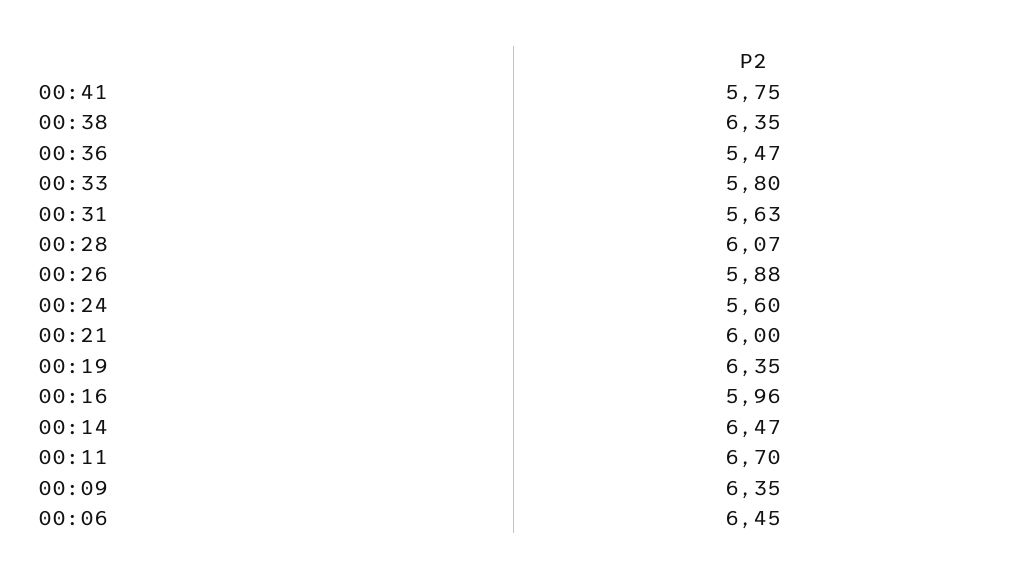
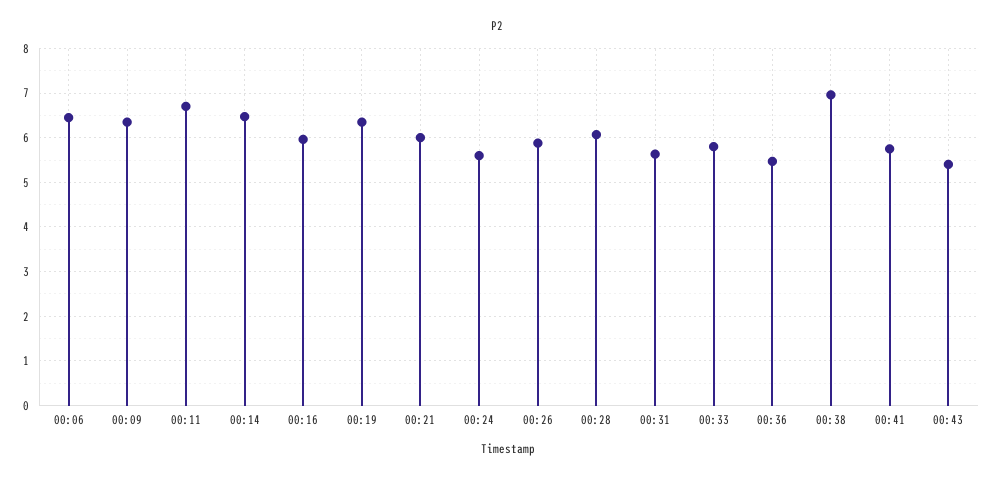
00:38: 6.35 -> 7
00:43: none -> 5.4

